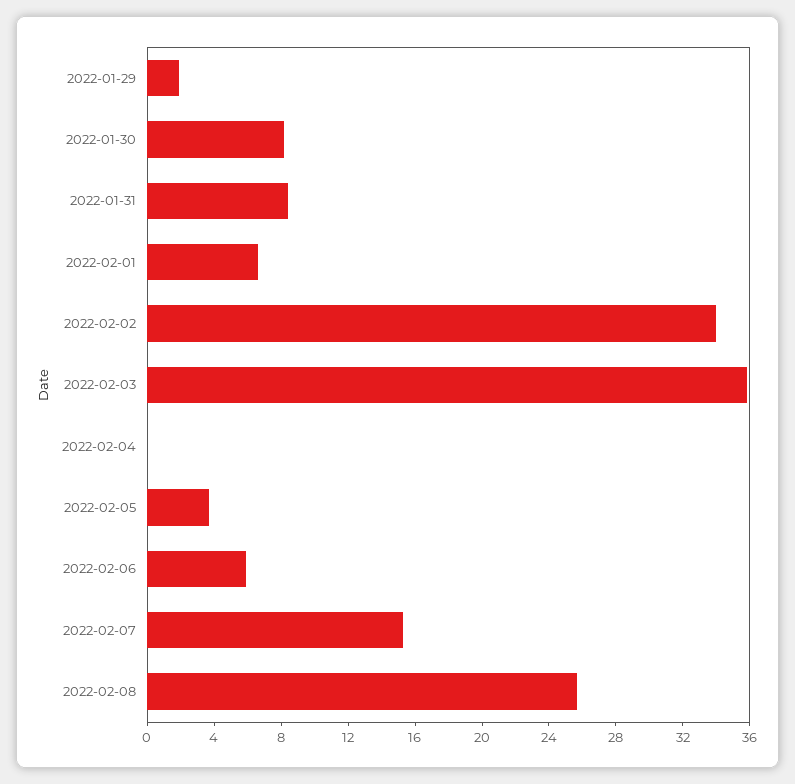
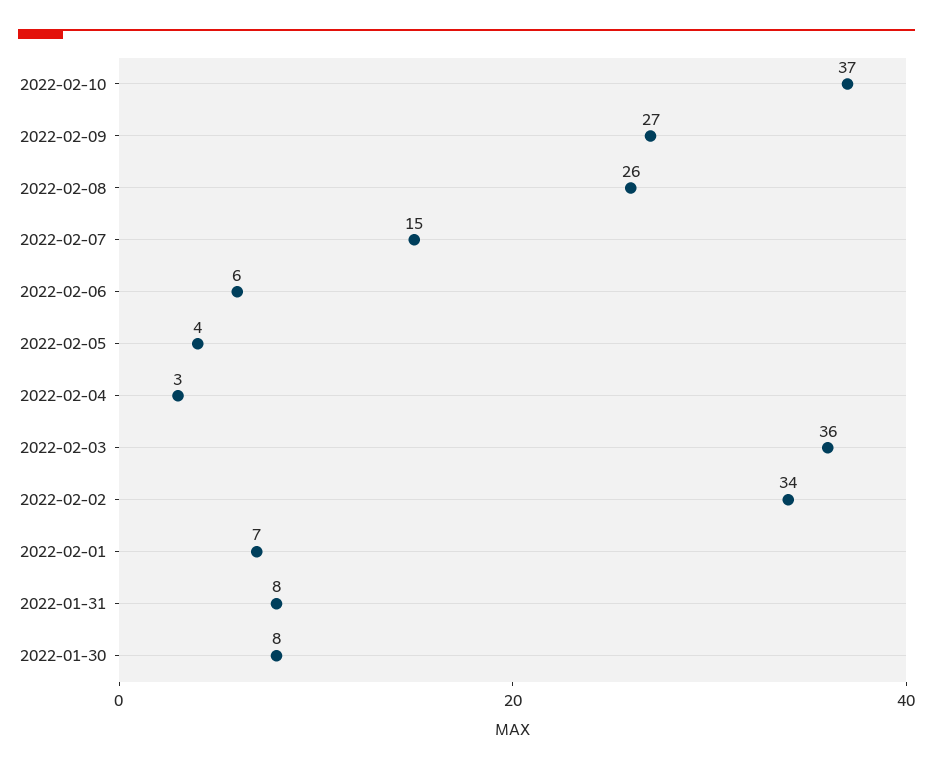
2022-01-29: 2 -> none
2022-02-04: 0 -> 3
2022-02-10: none -> 37
2022-02-09: none -> 27

